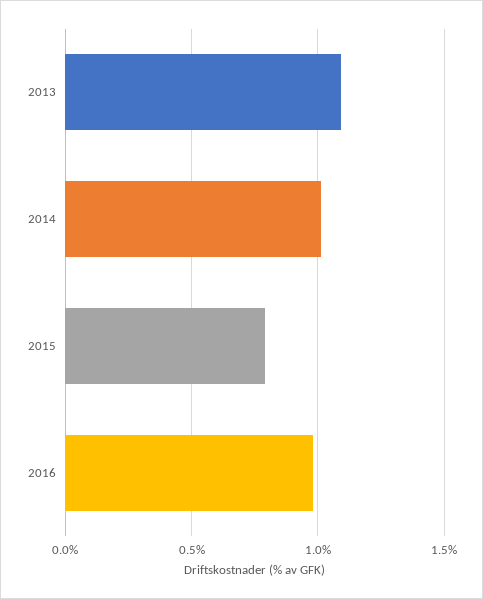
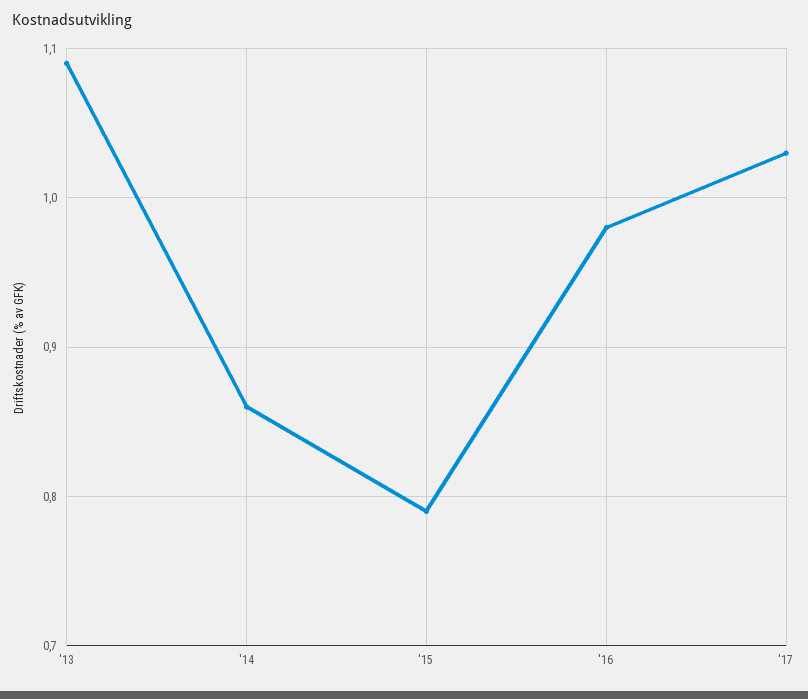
2014: 1 -> 0.86
'17: none -> 1.03

